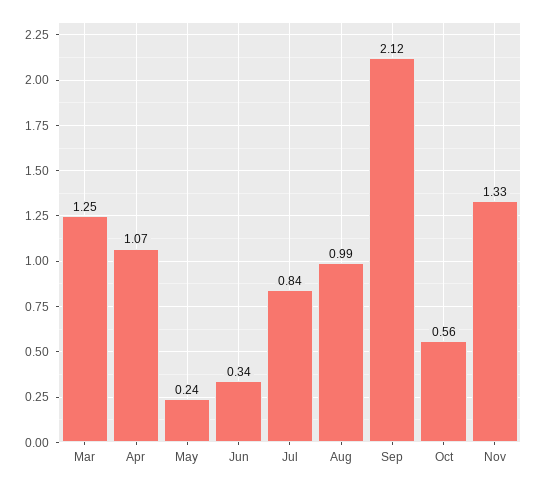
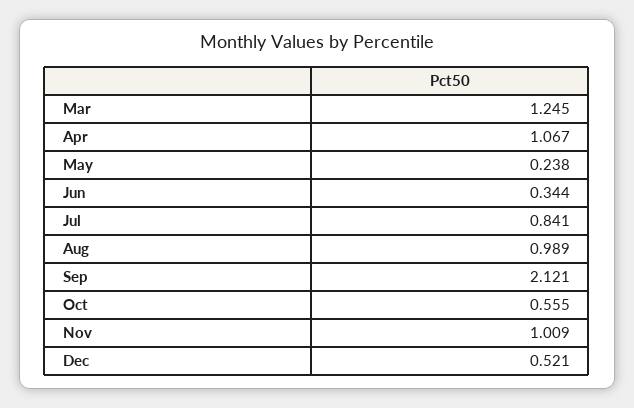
Nov: 1.33 -> 1.009
Dec: none -> 0.521

